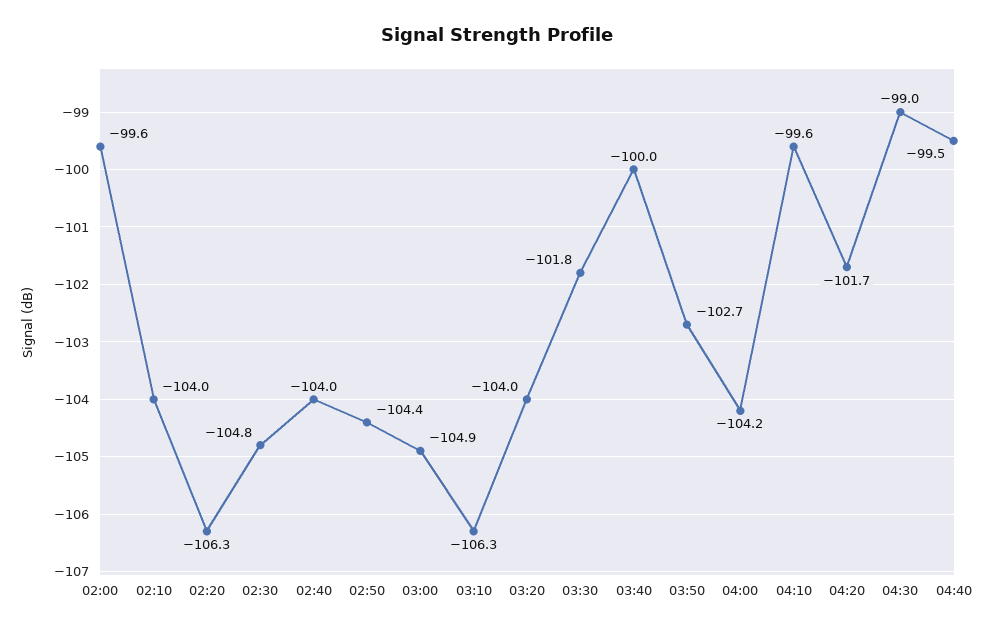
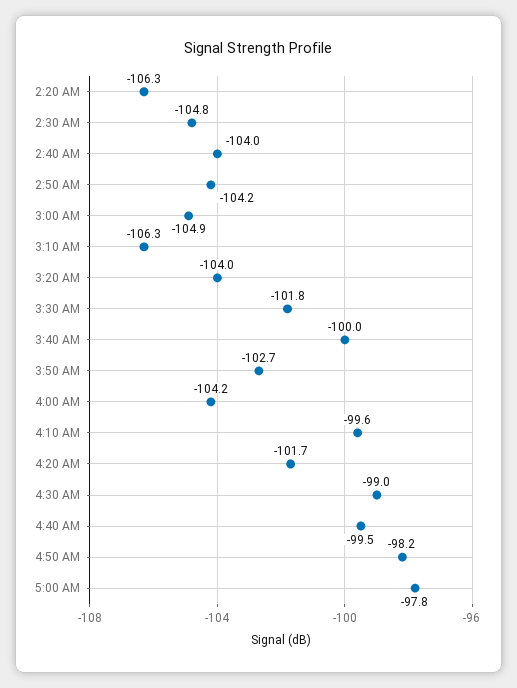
02:00: -99.6 -> none
02:10: -104 -> none
02:50: -104.4 -> -104.2
4:50 AM: none -> -98.2
5:00 AM: none -> -97.8

